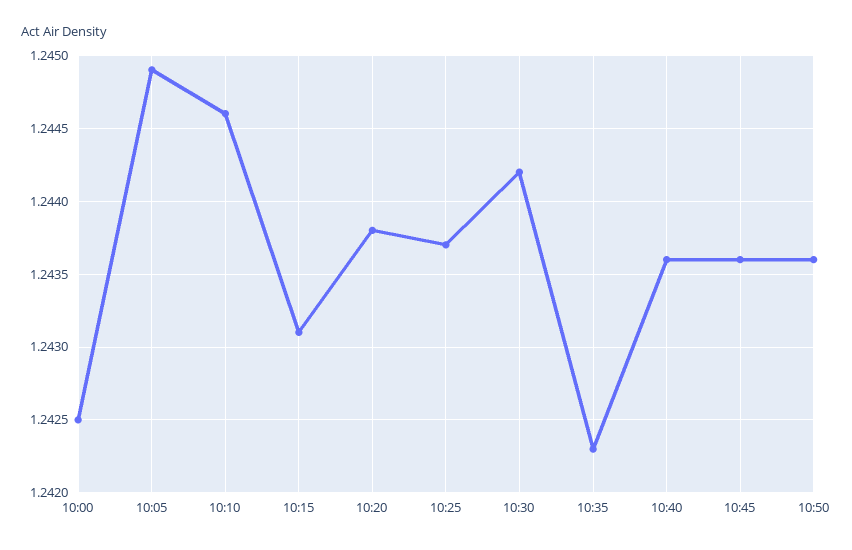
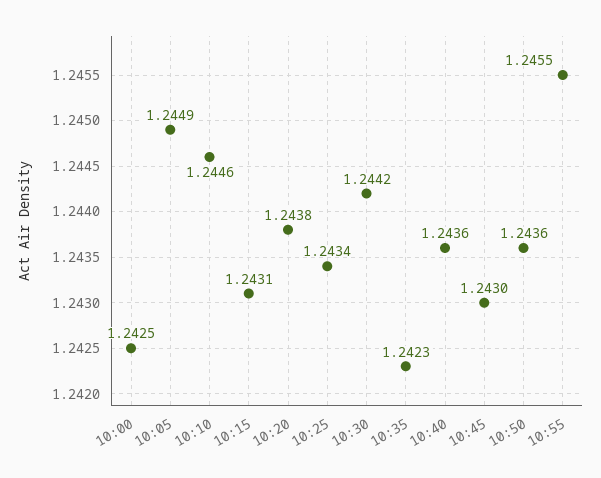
10:25: 1.2437 -> 1.2434
10:45: 1.2436 -> 1.243
10:55: none -> 1.2455

